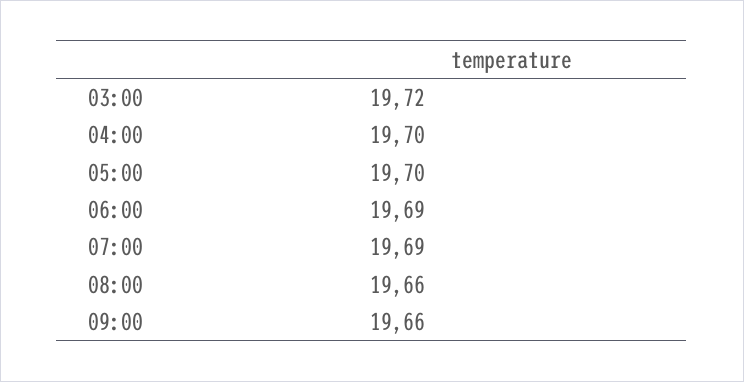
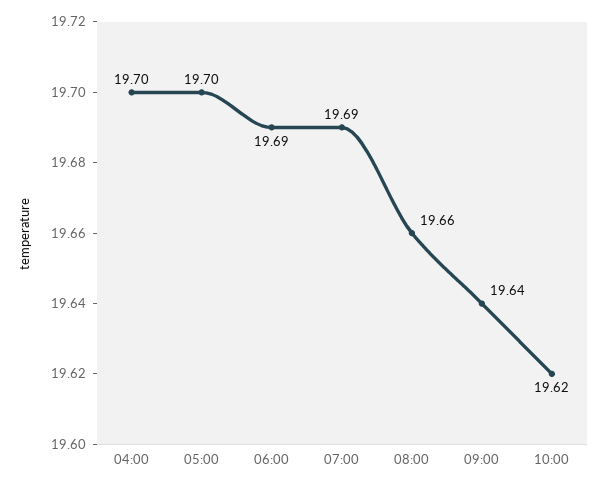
03:00: 19.72 -> none
09:00: 19.66 -> 19.64
10:00: none -> 19.62

